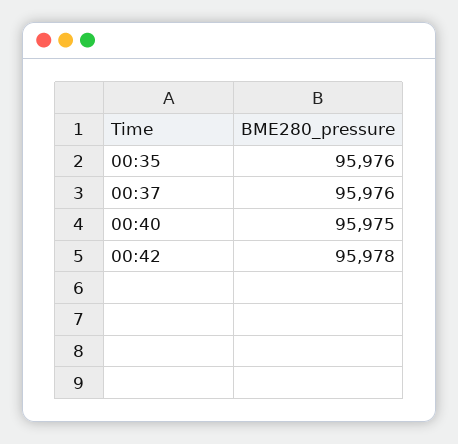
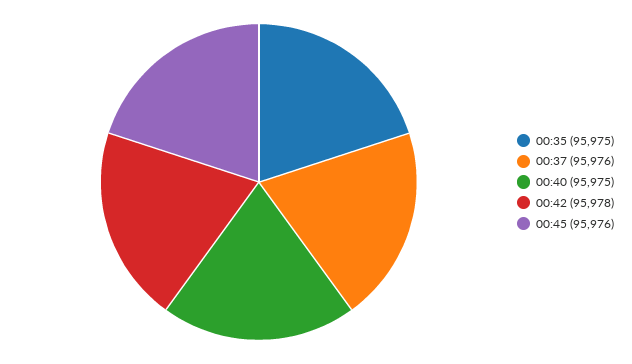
00:35: 95976 -> 95975
00:45: none -> 95976

